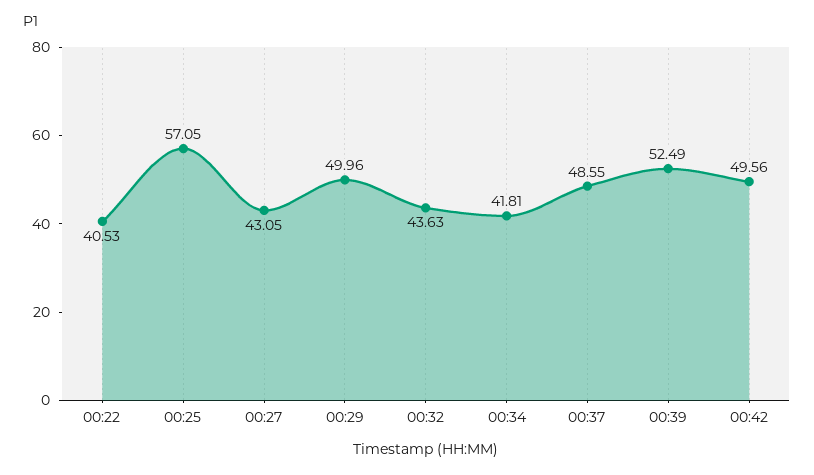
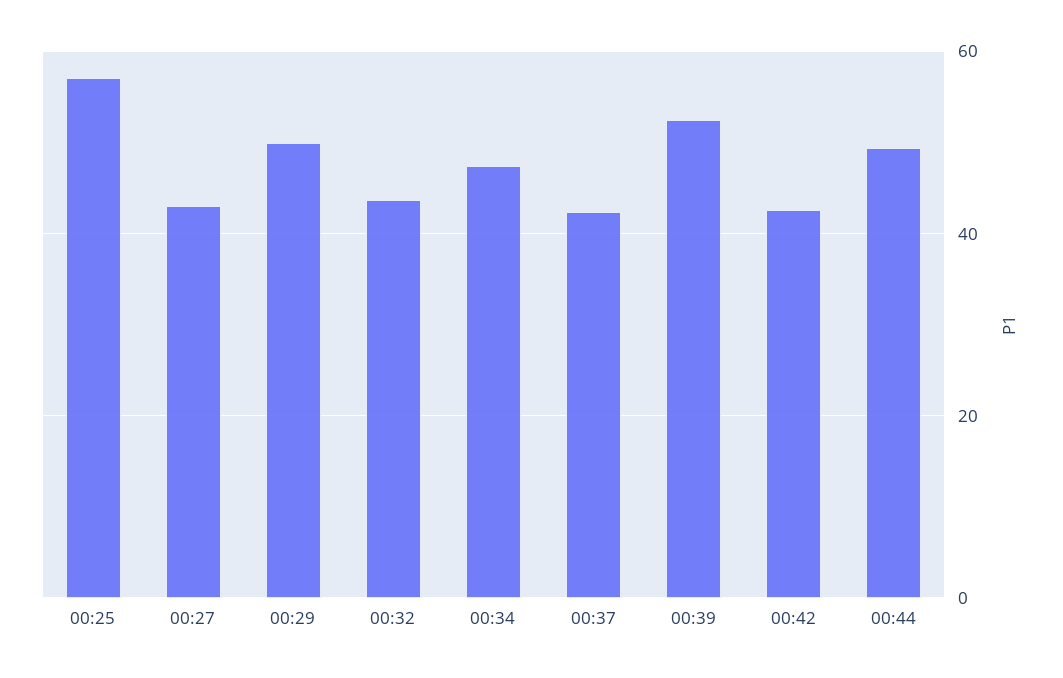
00:22: 40.53 -> none
00:34: 41.81 -> 48
00:37: 48.55 -> 42
00:42: 49.56 -> 42
00:44: none -> 50

